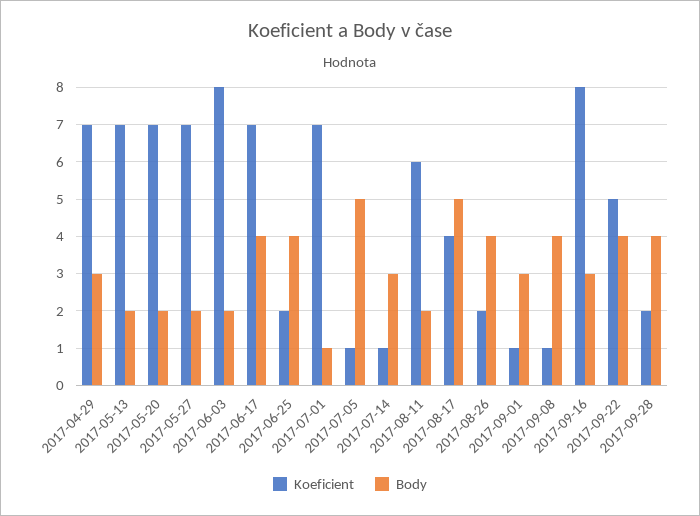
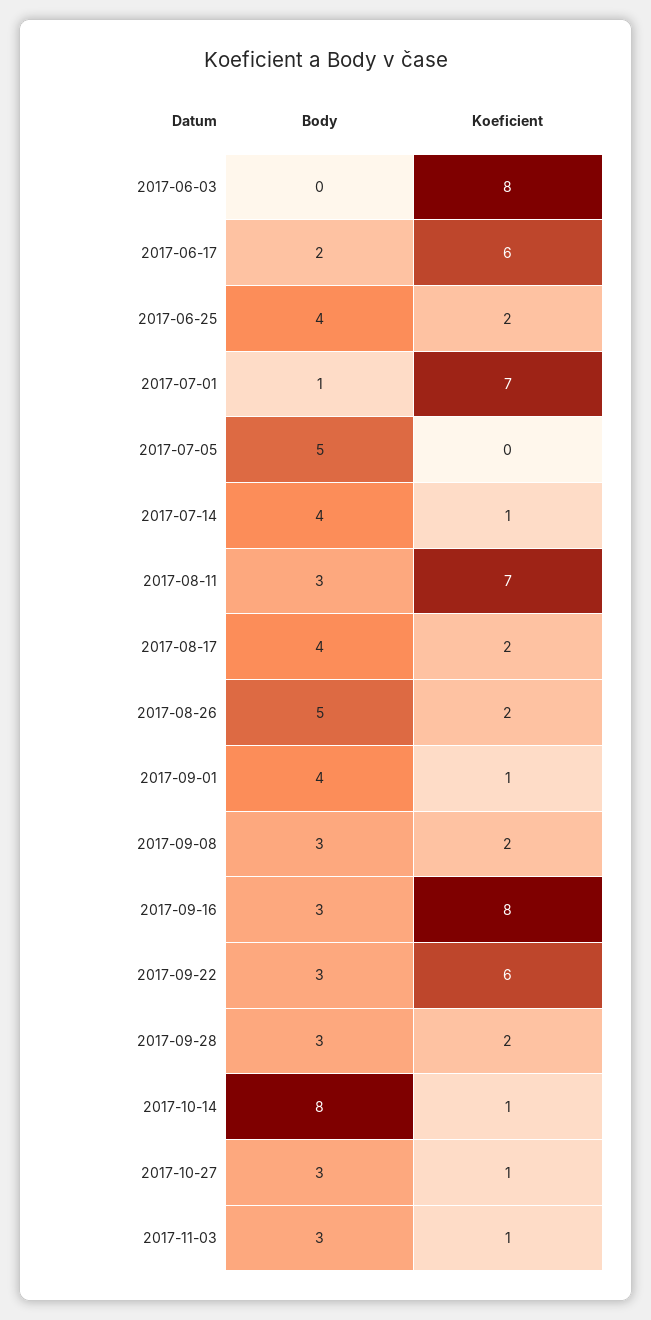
Koeficient, 2017-04-29: 7 -> none
Body, 2017-04-29: 3 -> none
Koeficient, 2017-05-13: 7 -> none
Body, 2017-05-13: 2 -> none
Koeficient, 2017-05-20: 7 -> none
Body, 2017-05-20: 2 -> none
Koeficient, 2017-05-27: 7 -> none
Body, 2017-05-27: 2 -> none
Body, 2017-06-03: 2 -> 0
Koeficient, 2017-06-17: 7 -> 6
Body, 2017-06-17: 4 -> 2
Koeficient, 2017-07-05: 1 -> 0
Body, 2017-07-14: 3 -> 4
Koeficient, 2017-08-11: 6 -> 7
Body, 2017-08-11: 2 -> 3
Koeficient, 2017-08-17: 4 -> 2
Body, 2017-08-17: 5 -> 4
Body, 2017-08-26: 4 -> 5
Body, 2017-09-01: 3 -> 4
Koeficient, 2017-09-08: 1 -> 2
Body, 2017-09-08: 4 -> 3
Koeficient, 2017-09-22: 5 -> 6
Body, 2017-09-22: 4 -> 3
Body, 2017-09-28: 4 -> 3
Body, 2017-10-14: none -> 8
Koeficient, 2017-10-14: none -> 1
Body, 2017-10-27: none -> 3
Koeficient, 2017-10-27: none -> 1
Body, 2017-11-03: none -> 3
Koeficient, 2017-11-03: none -> 1

